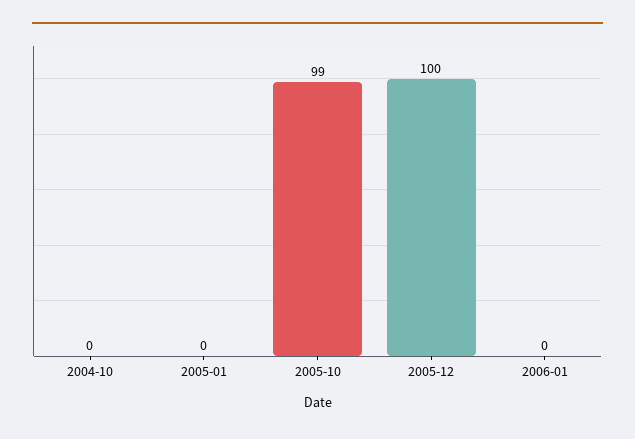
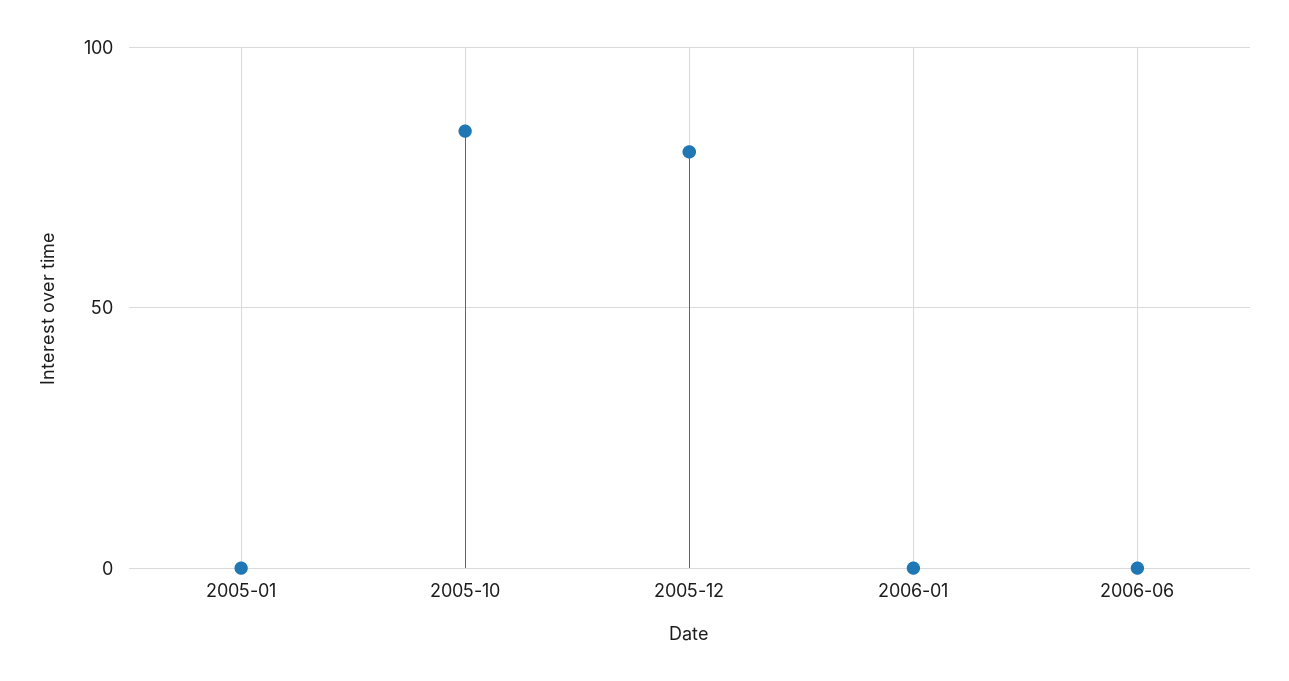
2004-10: 0 -> none
2005-10: 99 -> 85
2005-12: 100 -> 80
2006-06: none -> 0

